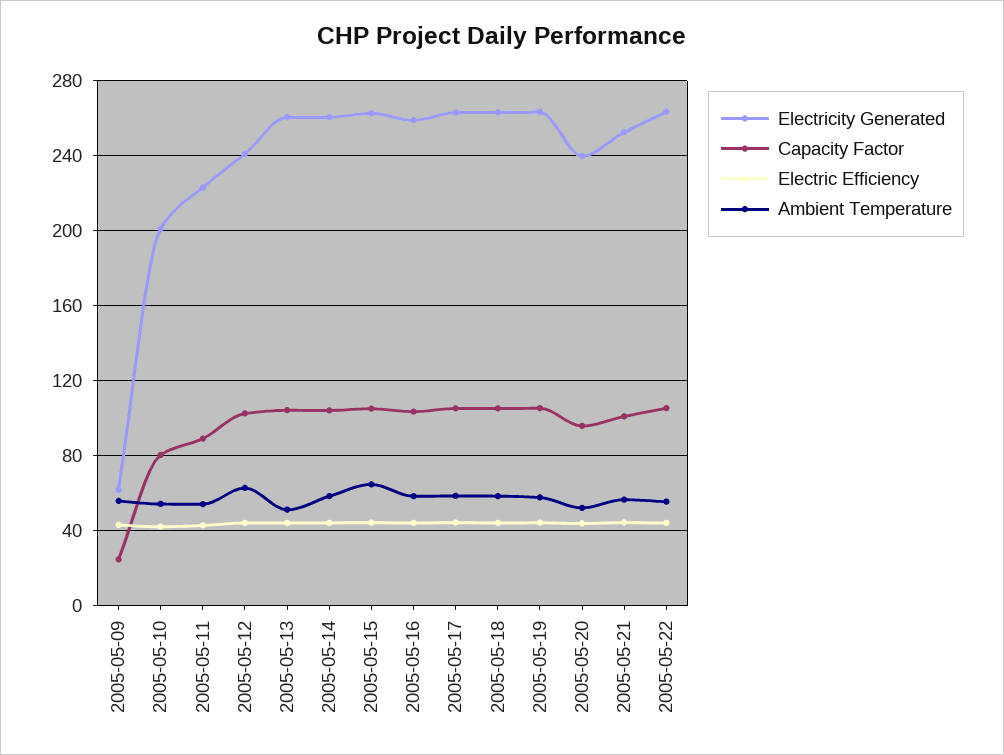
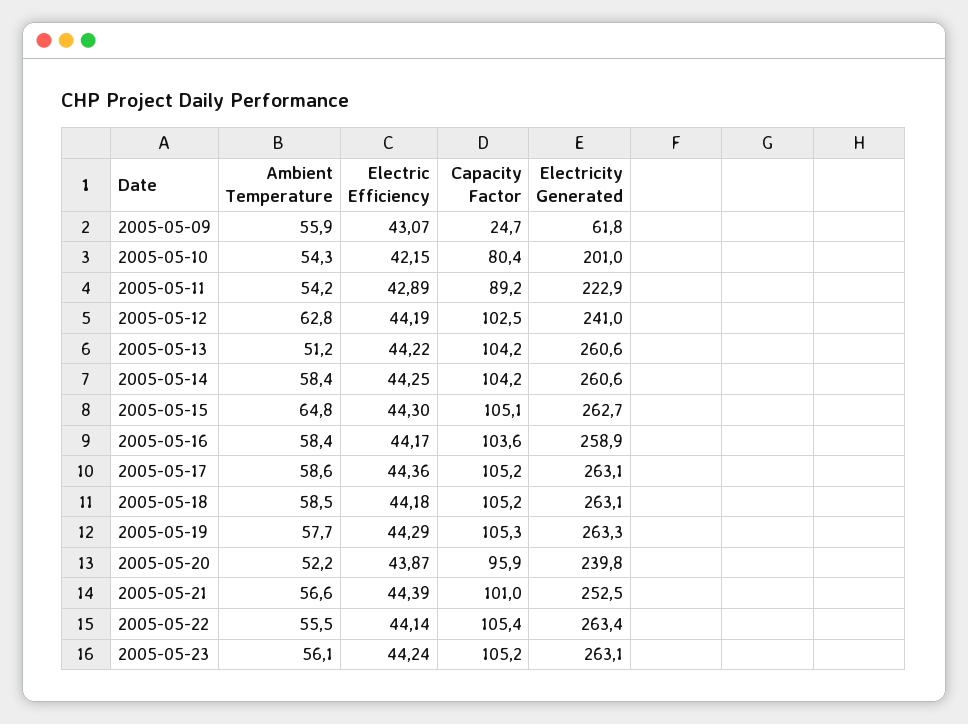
Ambient Temperature, 2005-05-23: none -> 56.1
Electric Efficiency, 2005-05-23: none -> 44.24
Capacity Factor, 2005-05-23: none -> 105.2
Electricity Generated, 2005-05-23: none -> 263.1

